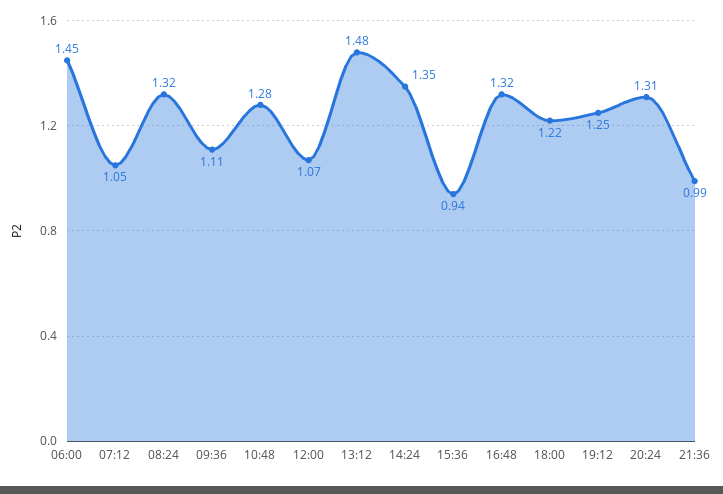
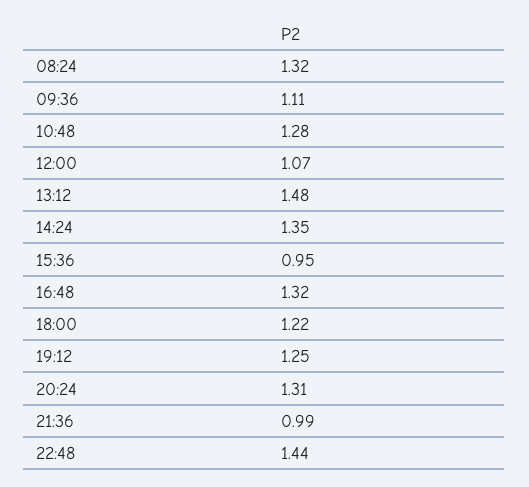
06:00: 1.45 -> none
07:12: 1.05 -> none
15:36: 0.94 -> 0.95
22:48: none -> 1.44

